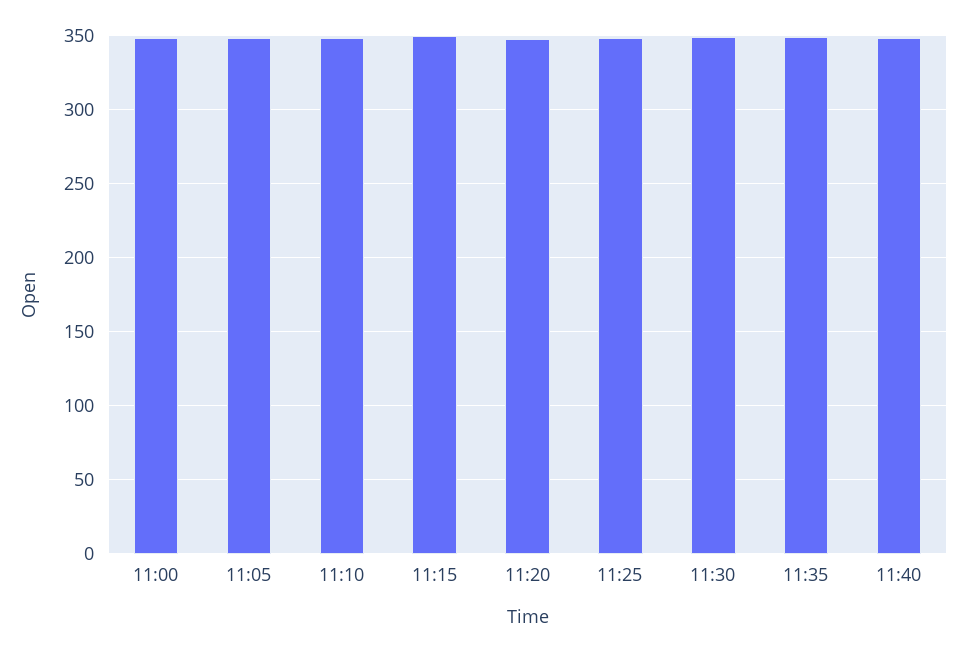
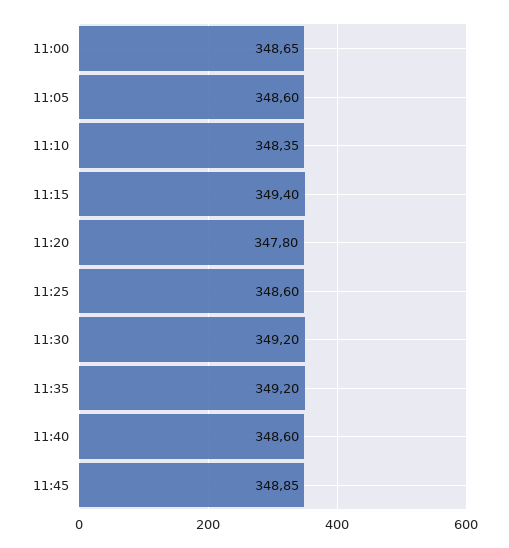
11:45: none -> 348.85

